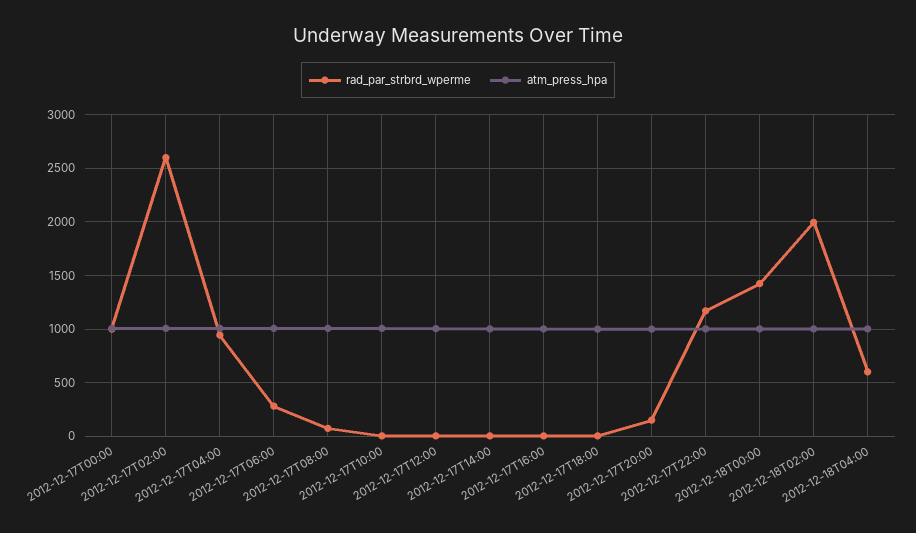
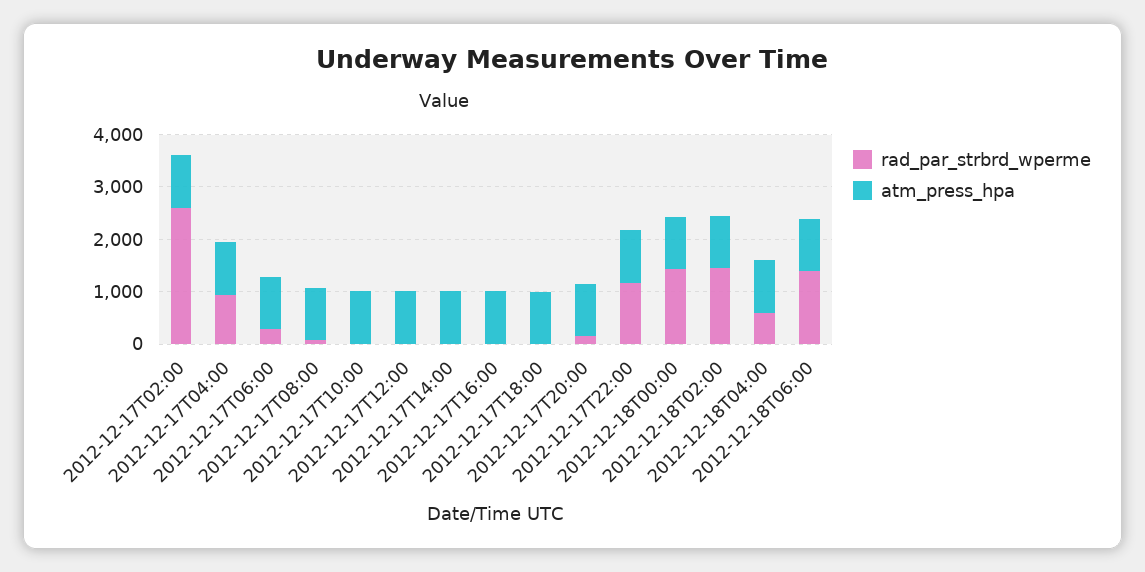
rad_par_strbrd_wperme, 2012-12-17T00:00: 1000 -> none
atm_press_hpa, 2012-12-17T00:00: 1000 -> none
rad_par_strbrd_wperme, 2012-12-18T02:00: 2000 -> 1400
rad_par_strbrd_wperme, 2012-12-18T06:00: none -> 1400
atm_press_hpa, 2012-12-18T06:00: none -> 1000

